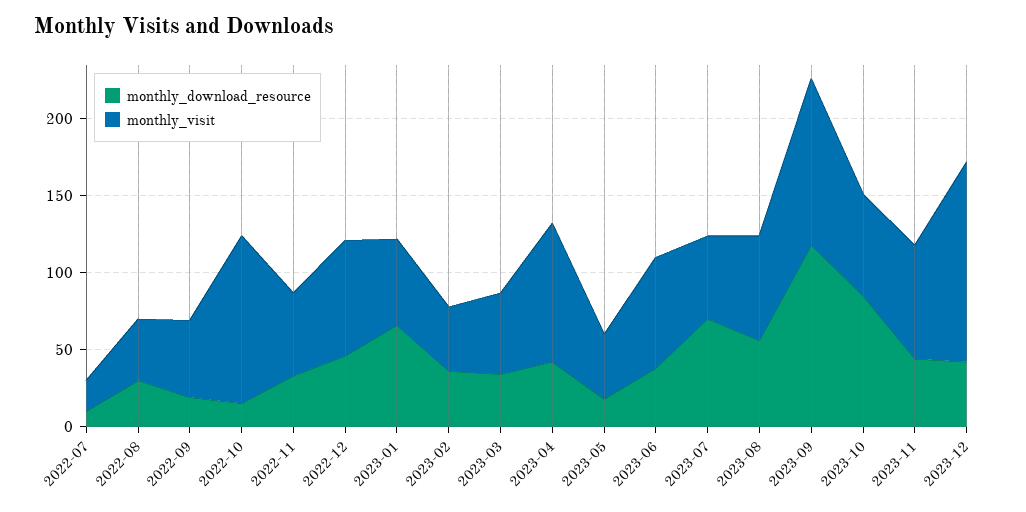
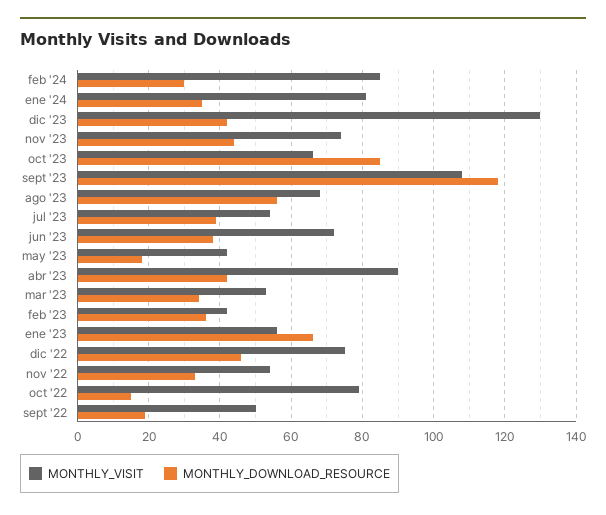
monthly_download_resource, 2022-07: 10 -> none
monthly_visit, 2022-07: 20 -> none
monthly_download_resource, 2022-08: 30 -> none
monthly_visit, 2022-08: 40 -> none
monthly_visit, 2022-10: 110 -> 80
monthly_download_resource, 2023-07: 70 -> 40
monthly_visit, feb '24: none -> 85
monthly_download_resource, feb '24: none -> 30
monthly_visit, ene '24: none -> 80
monthly_download_resource, ene '24: none -> 35

